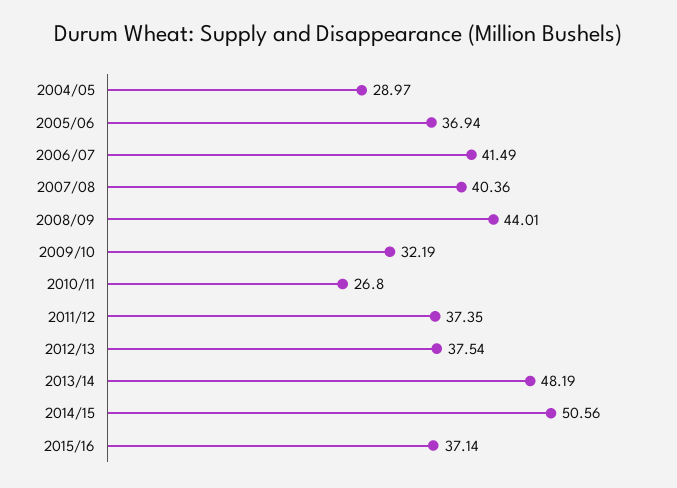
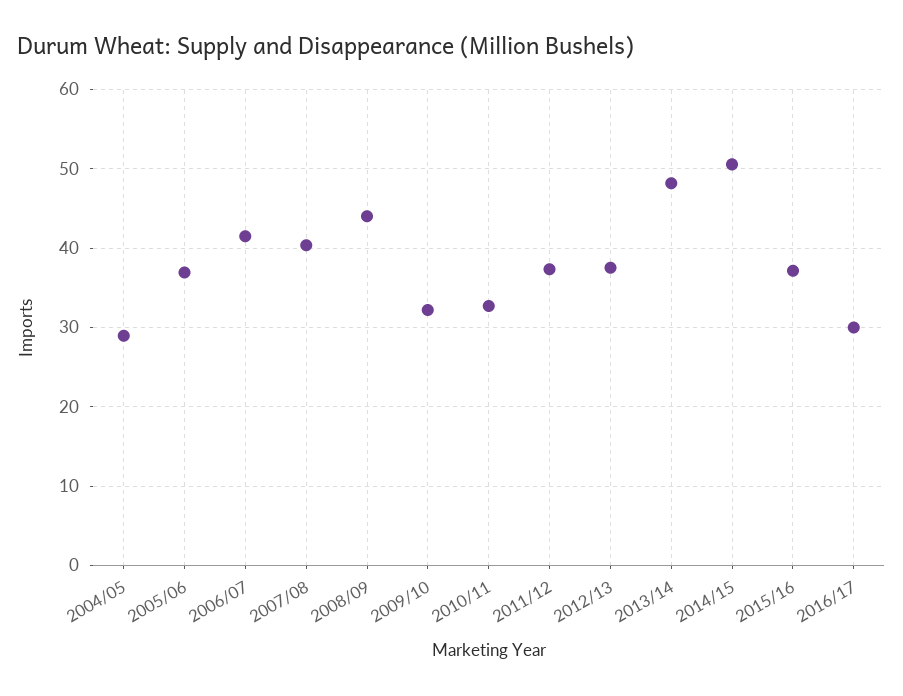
2010/11: 26.8 -> 33
2016/17: none -> 30

